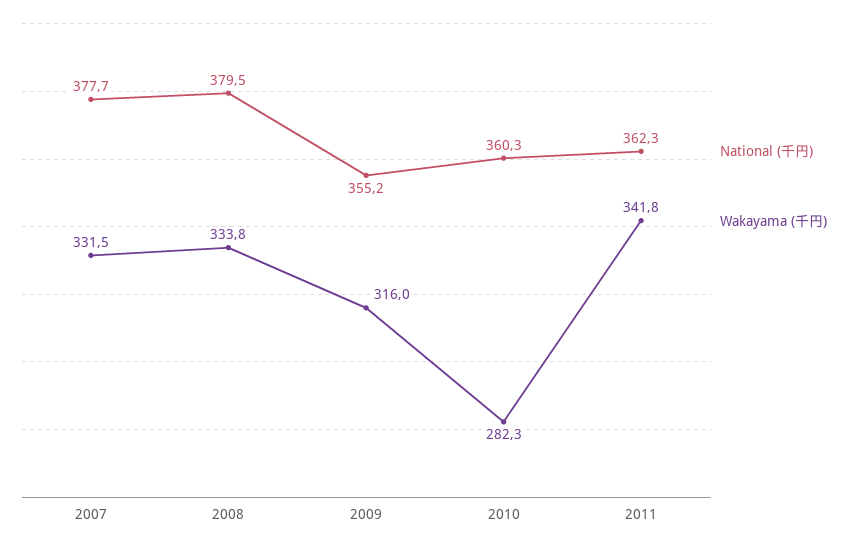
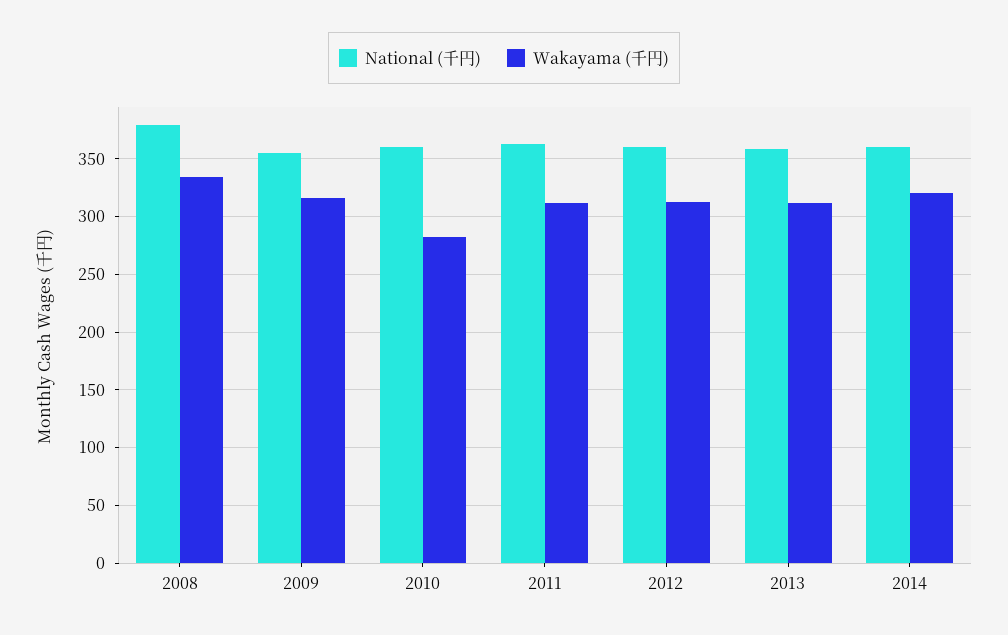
National (千円), 2007: 377.7 -> none
Wakayama (千円), 2007: 331.5 -> none
Wakayama (千円), 2011: 341.8 -> 310
National (千円), 2012: none -> 360
Wakayama (千円), 2012: none -> 310
National (千円), 2013: none -> 360
Wakayama (千円), 2013: none -> 310
National (千円), 2014: none -> 360
Wakayama (千円), 2014: none -> 320

